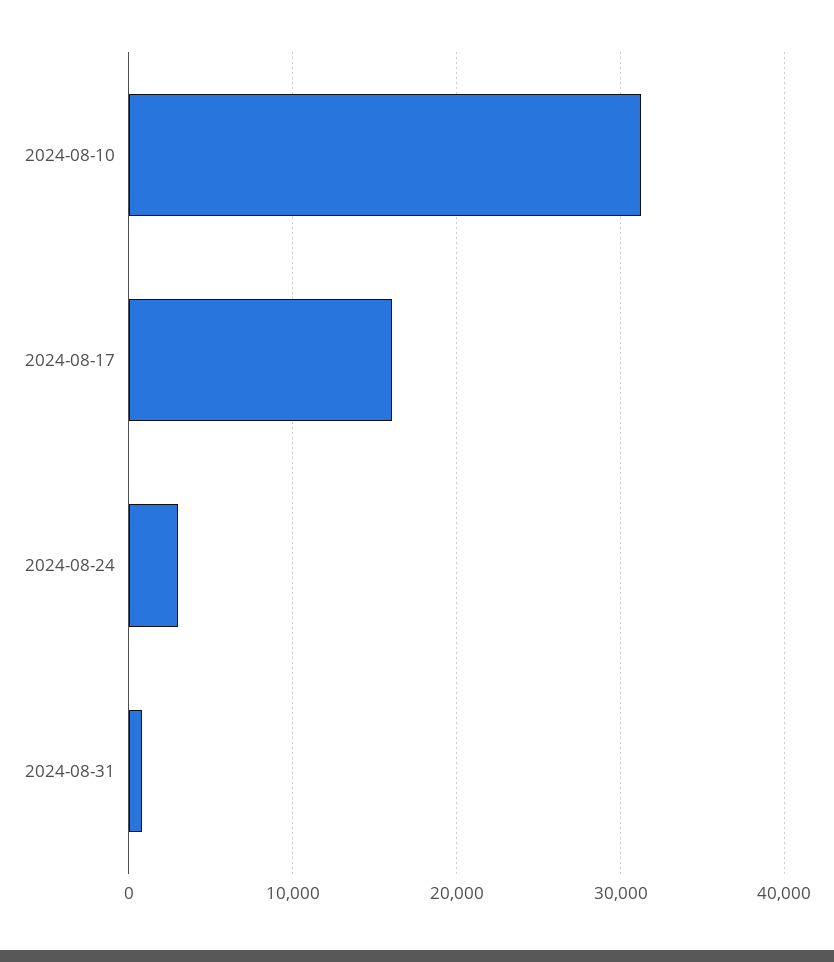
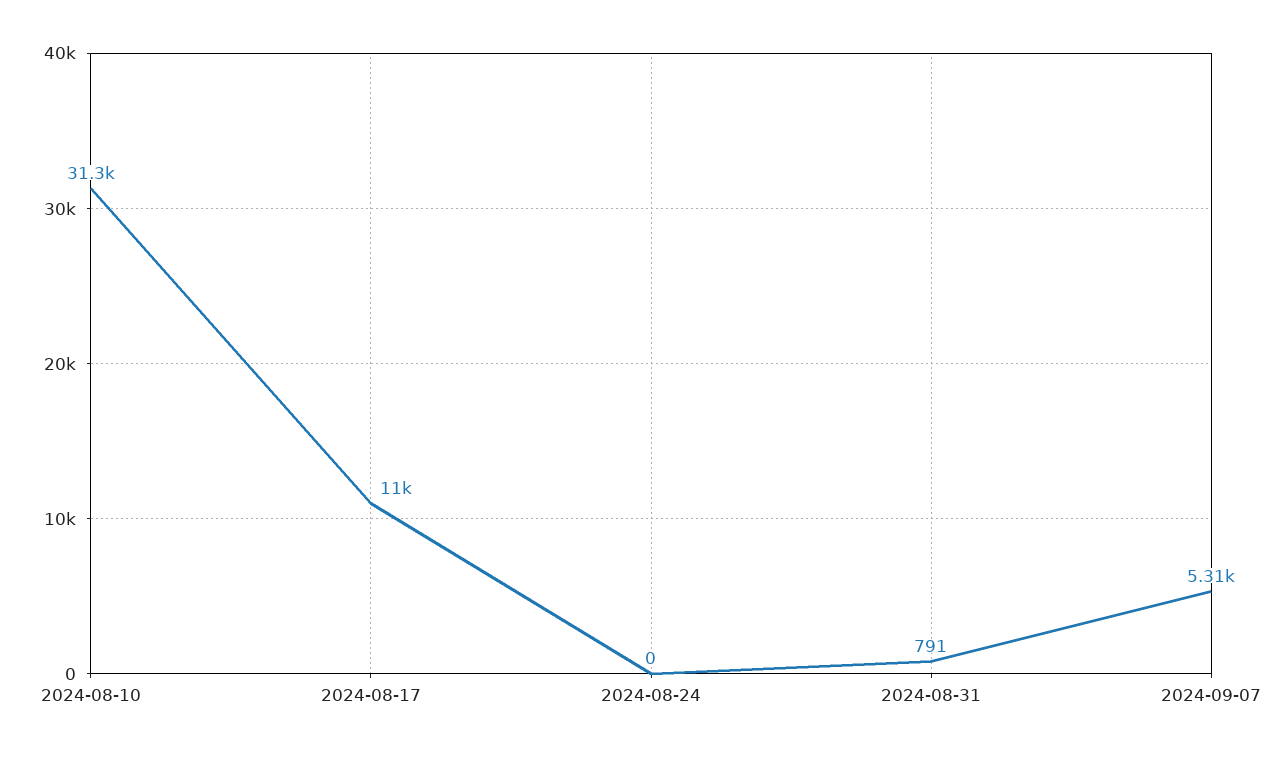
2024-08-17: 16000 -> 11000
2024-08-24: 3000 -> 0
2024-09-07: none -> 5310

